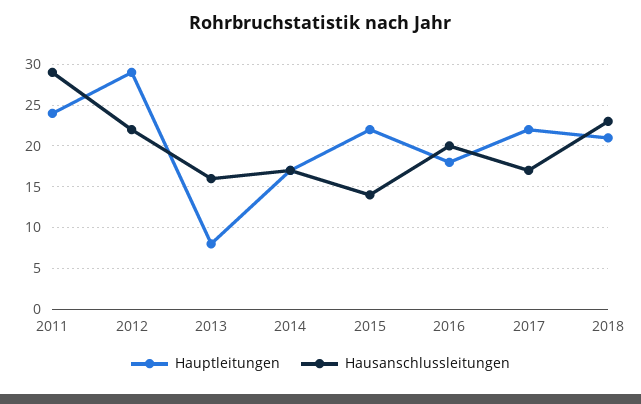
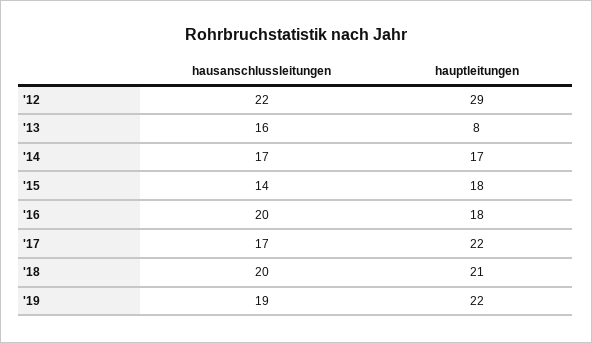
Hauptleitungen, 2011: 24 -> none
Hausanschlussleitungen, 2011: 29 -> none
Hauptleitungen, 2015: 22 -> 18
Hausanschlussleitungen, 2018: 23 -> 20
Hausanschlussleitungen, '19: none -> 19
Hauptleitungen, '19: none -> 22

